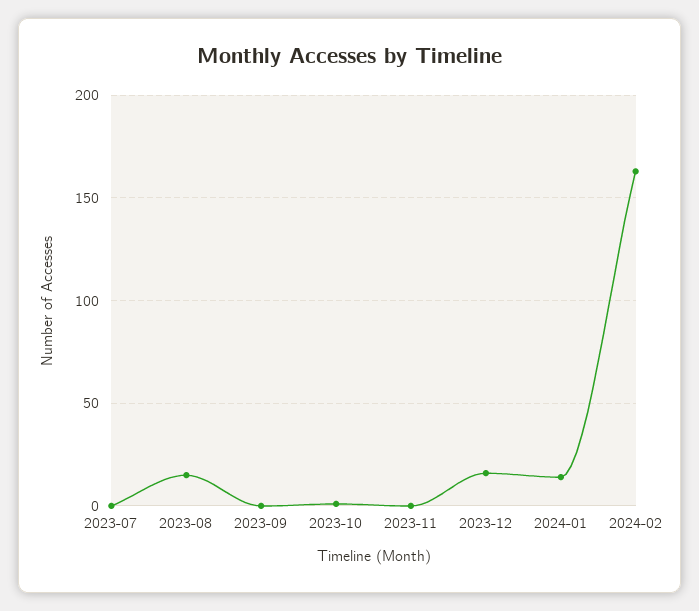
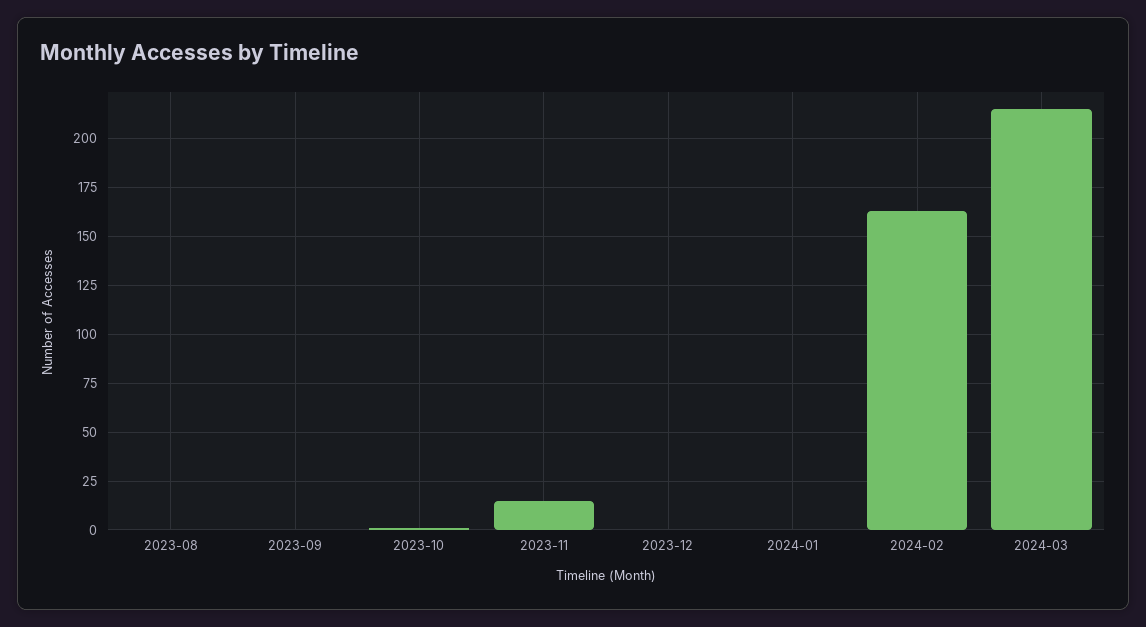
2023-07: 0 -> none
2023-08: 15 -> 0
2023-11: 0 -> 15
2023-12: 15 -> 0
2024-01: 15 -> 0
2024-03: none -> 215

